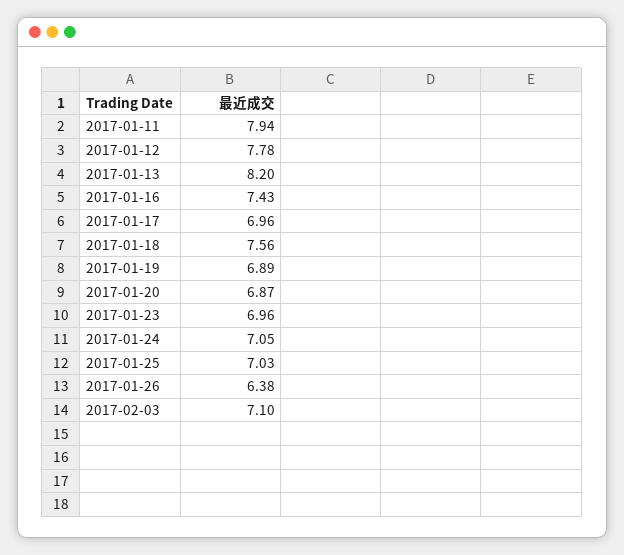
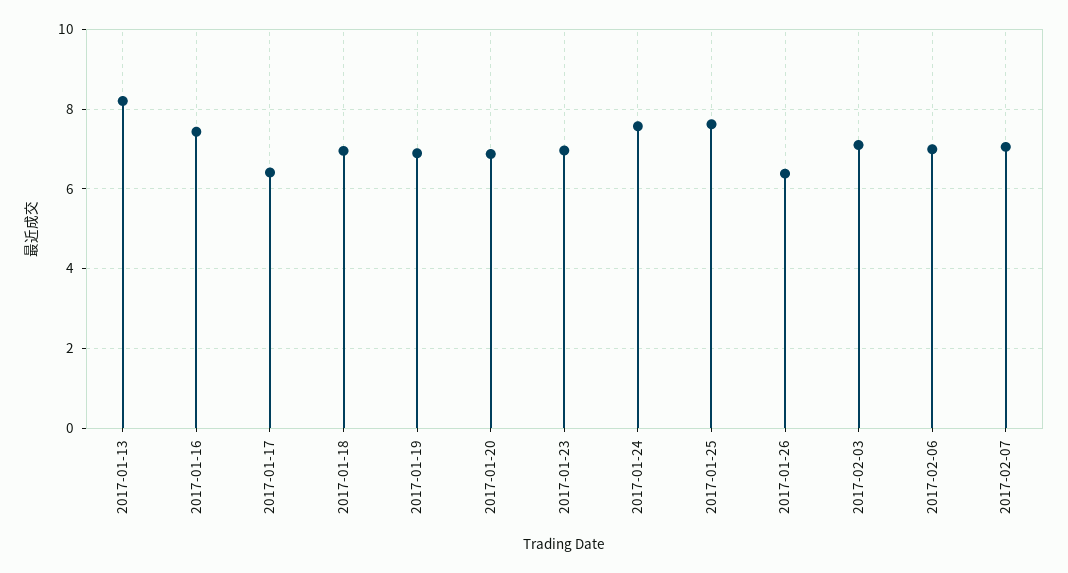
2017-01-11: 7.94 -> none
2017-01-12: 7.78 -> none
2017-01-17: 6.96 -> 6.4
2017-01-18: 7.56 -> 7
2017-01-24: 7.05 -> 7.6
2017-01-25: 7.03 -> 7.6
2017-02-06: none -> 7
2017-02-07: none -> 7

